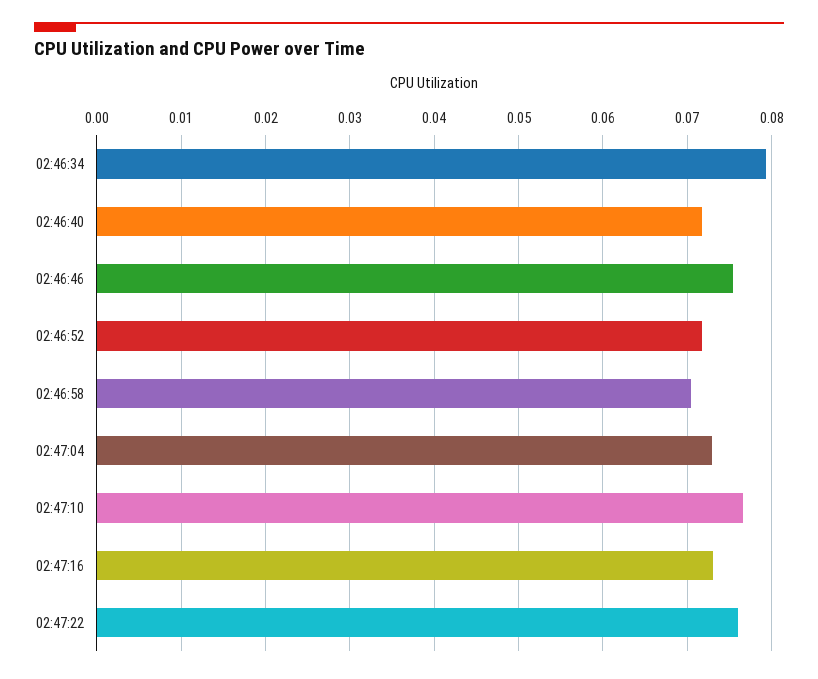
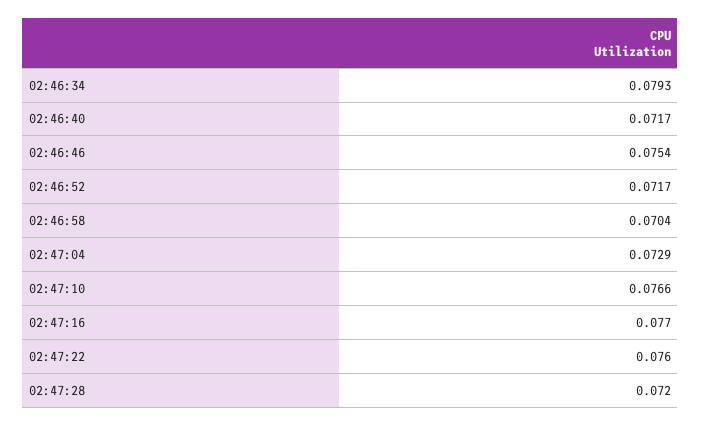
02:47:16: 0.073 -> 0.077
02:47:28: none -> 0.072

